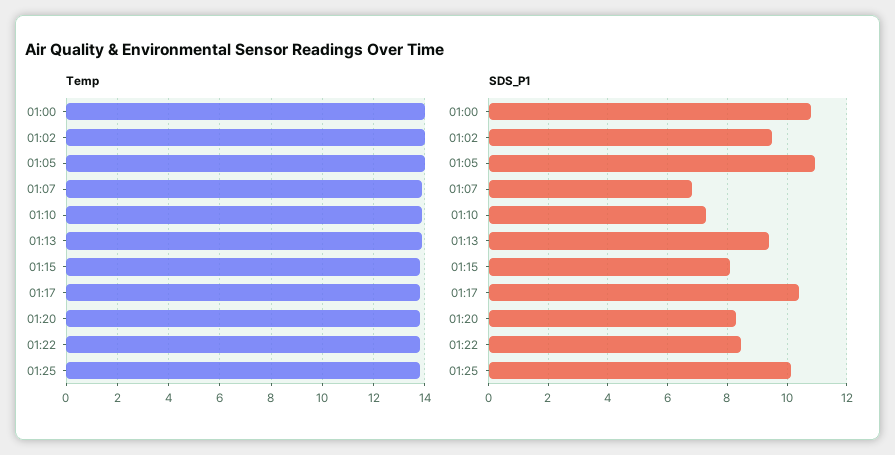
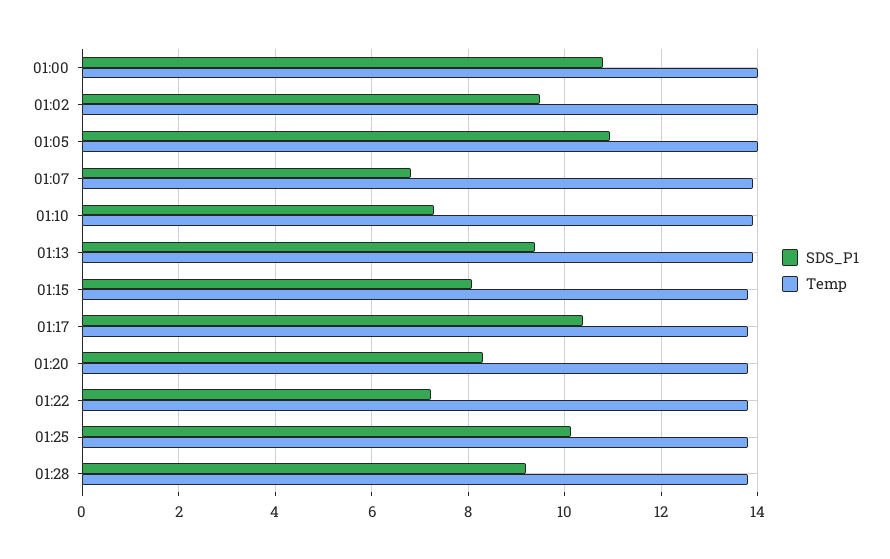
SDS_P1, 01:22: 8.5 -> 7.2
SDS_P1, 01:28: none -> 9.2
Temp, 01:28: none -> 13.8

